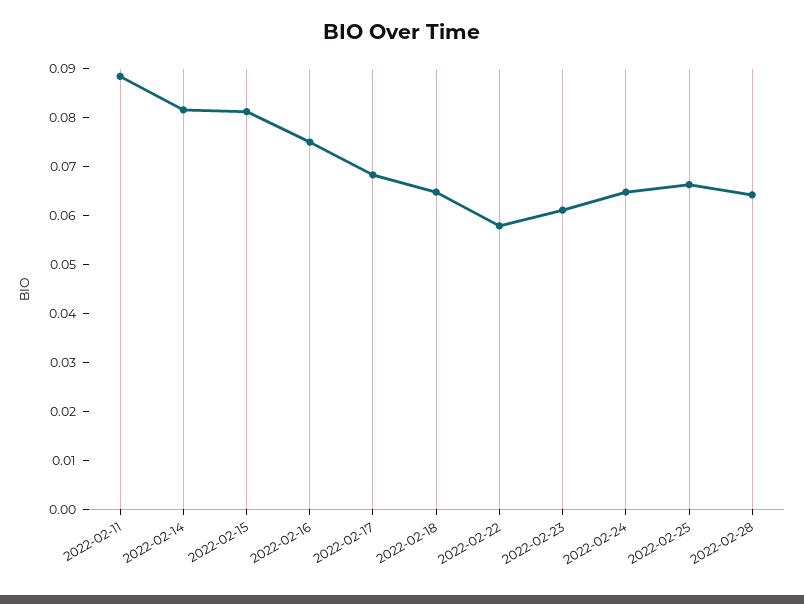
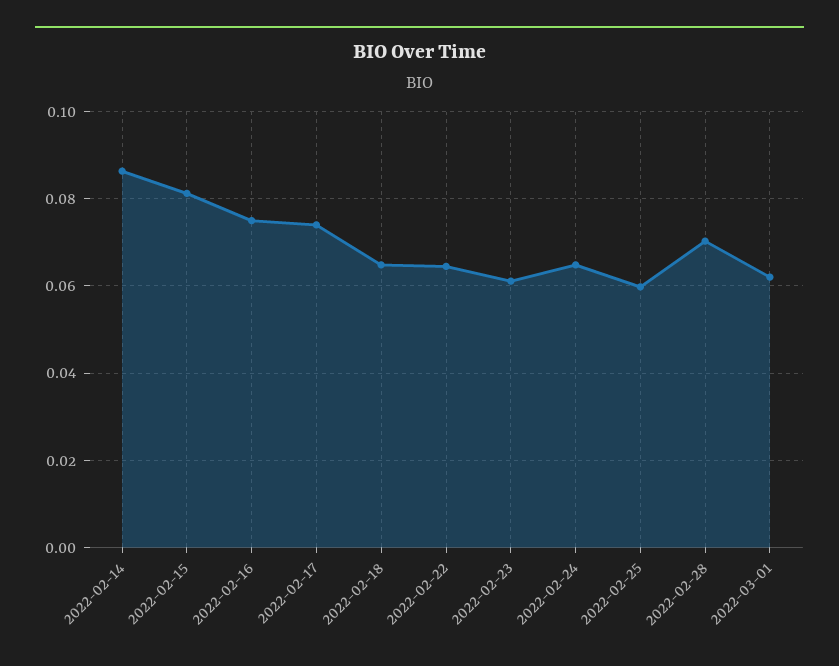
2022-02-11: 0.088 -> none
2022-02-14: 0.082 -> 0.086
2022-02-17: 0.068 -> 0.074
2022-02-22: 0.058 -> 0.064
2022-02-25: 0.066 -> 0.06
2022-02-28: 0.064 -> 0.07
2022-03-01: none -> 0.062

